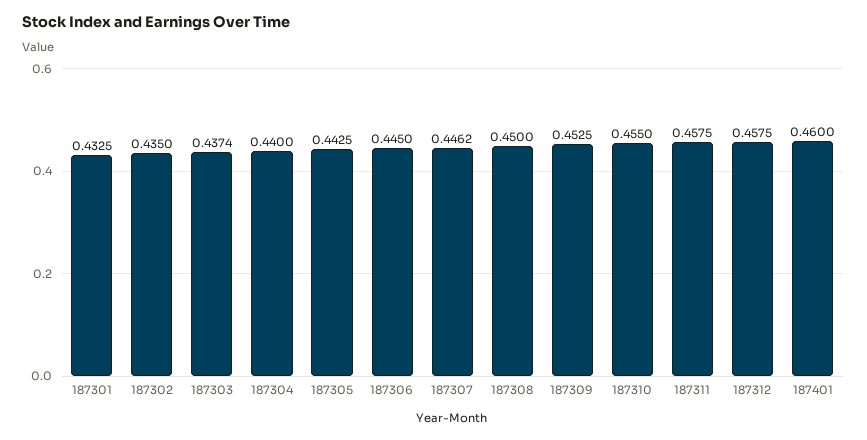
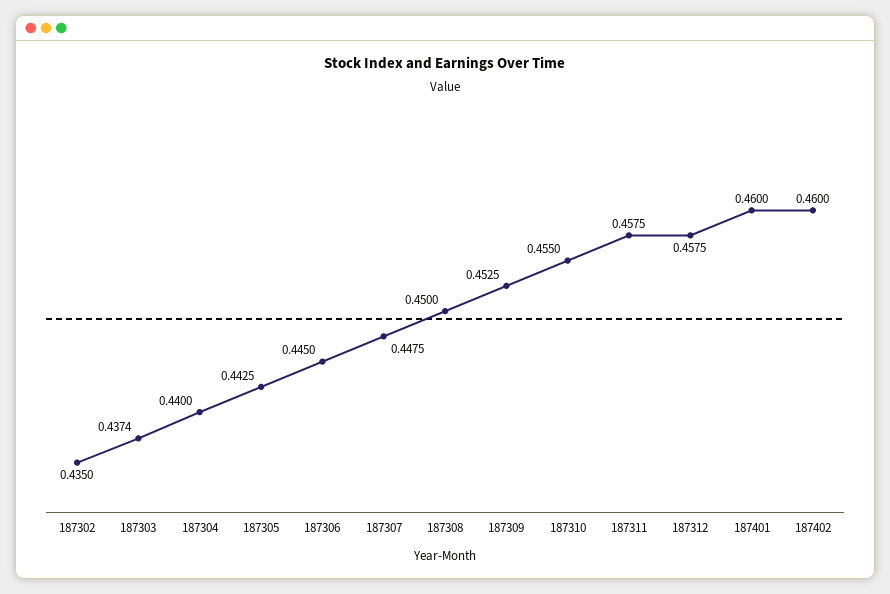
187301: 0.4325 -> none
187307: 0.4462 -> 0.4475
187402: none -> 0.46

